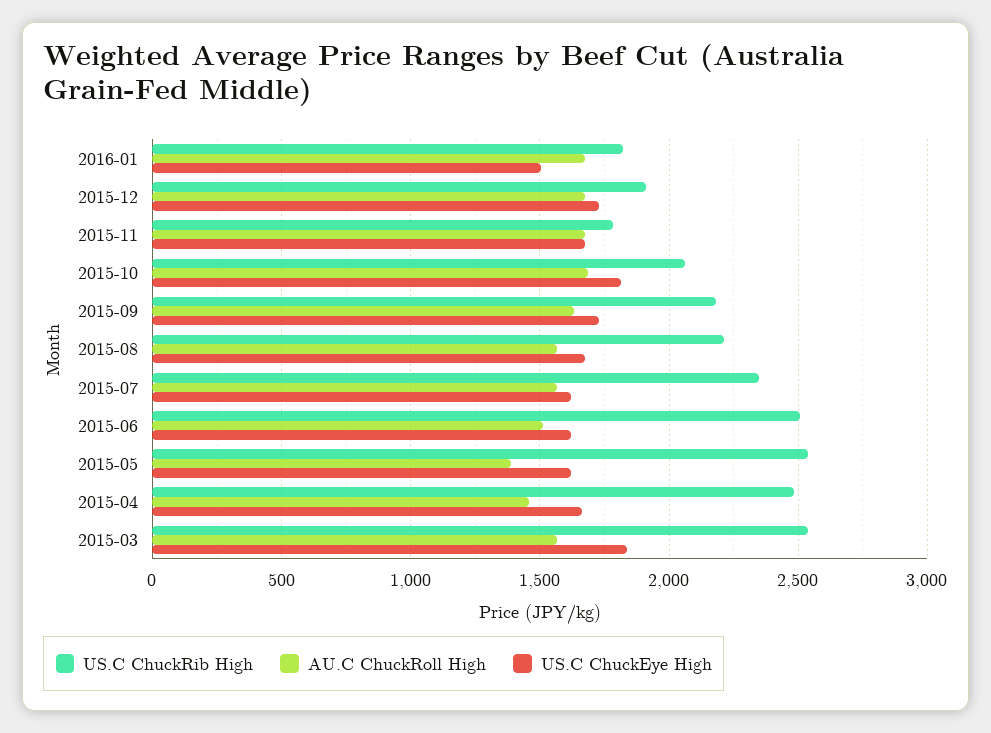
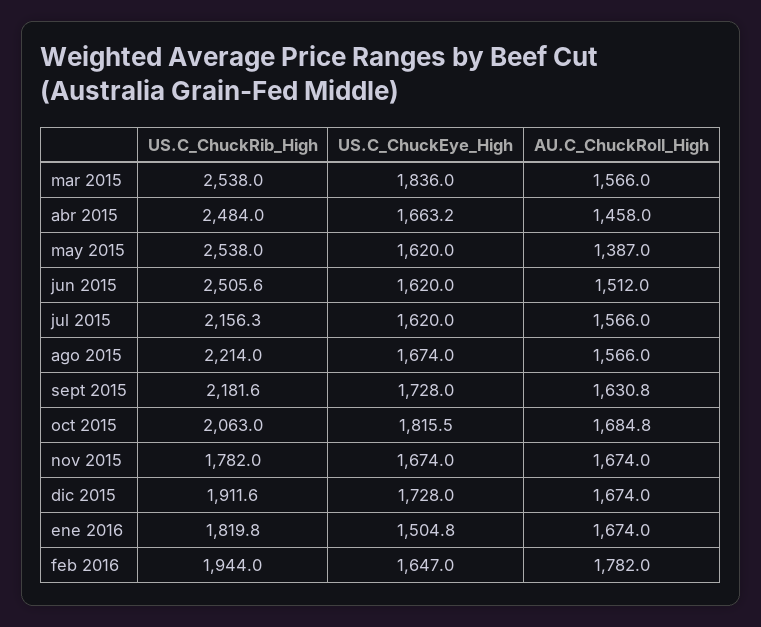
US.C ChuckRib High, 2015-07: 2350 -> 2156.3
US.C ChuckRib High, feb 2016: none -> 1944
US.C ChuckEye High, feb 2016: none -> 1647
AU.C ChuckRoll High, feb 2016: none -> 1782

